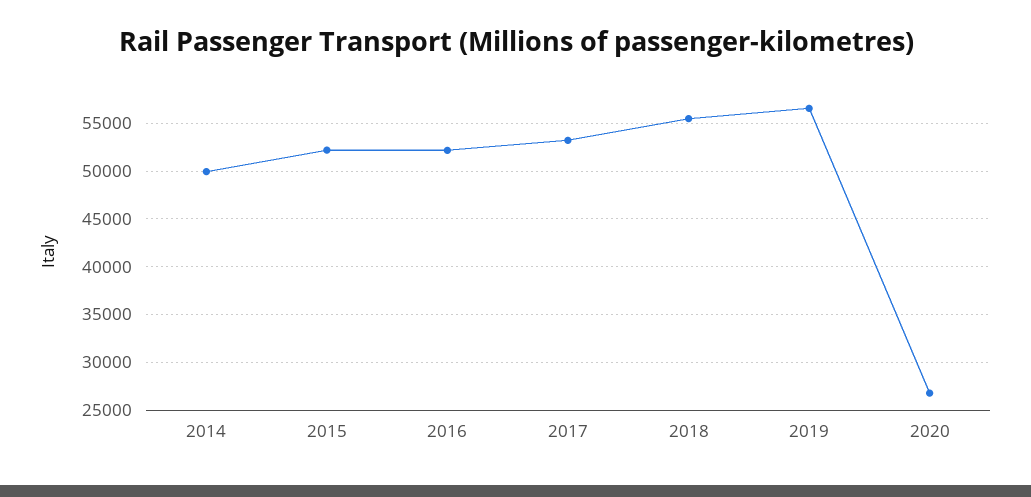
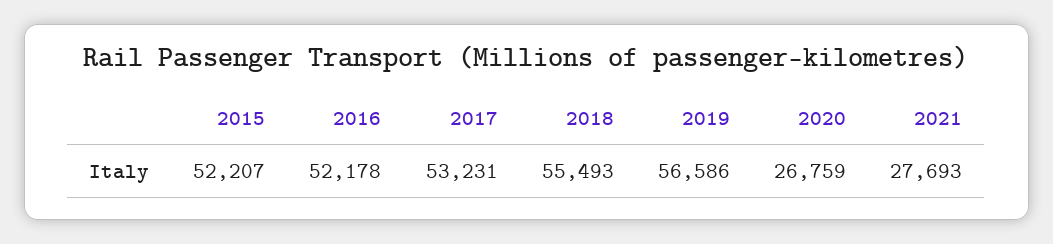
2014: 50000 -> none
2021: none -> 27693

